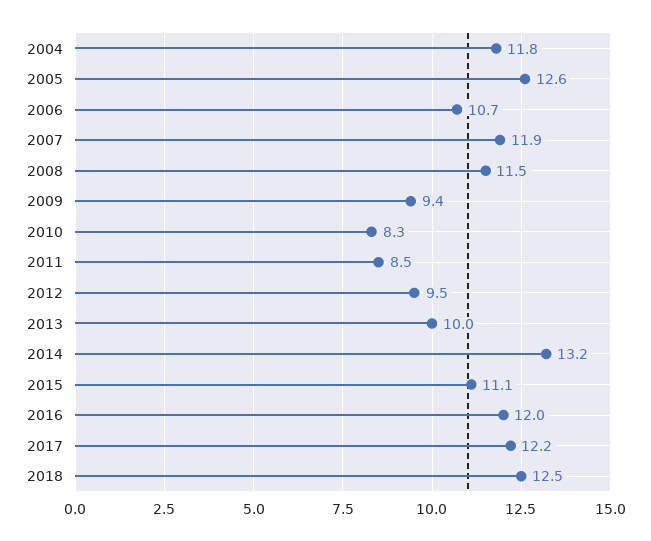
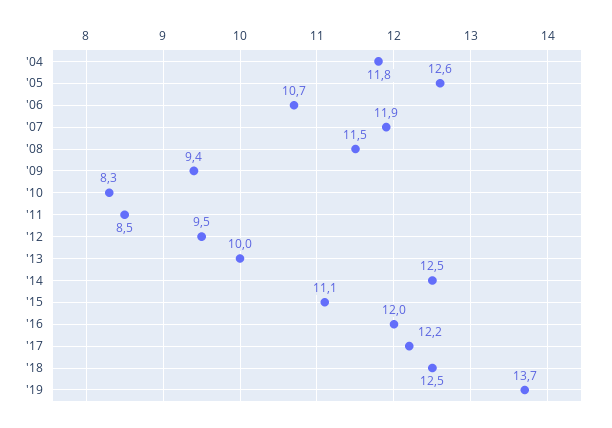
2014: 13.2 -> 12.5
'19: none -> 13.7

